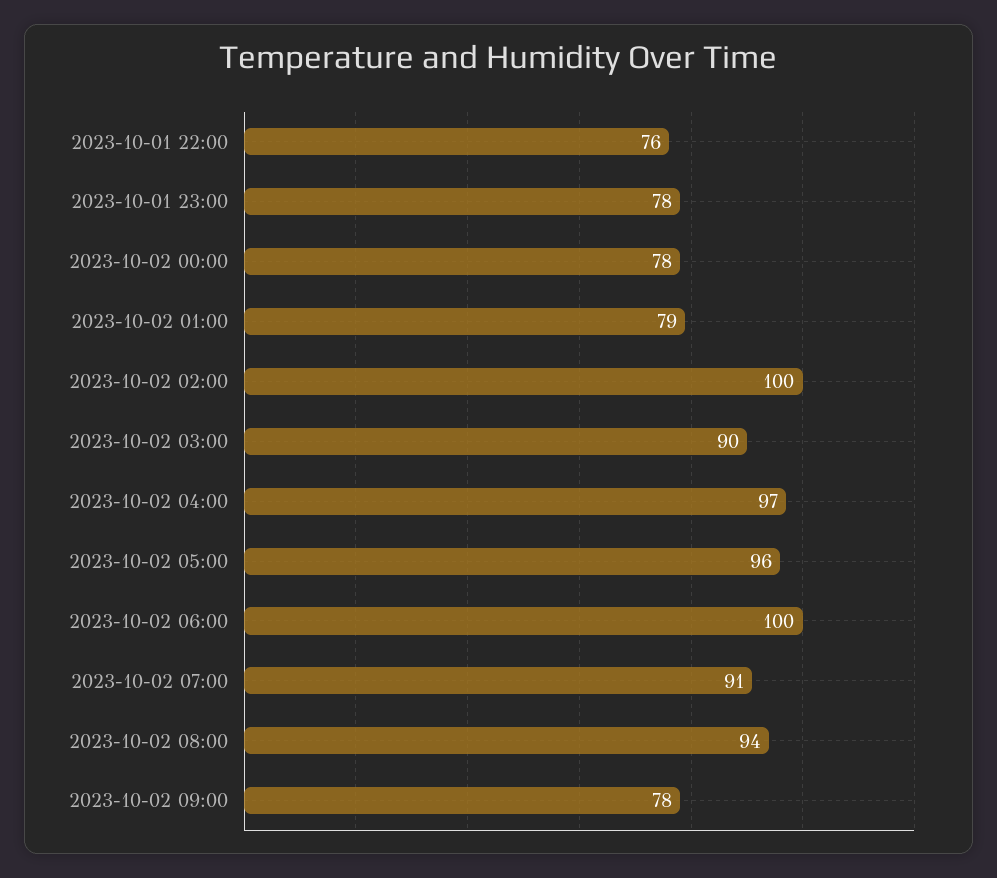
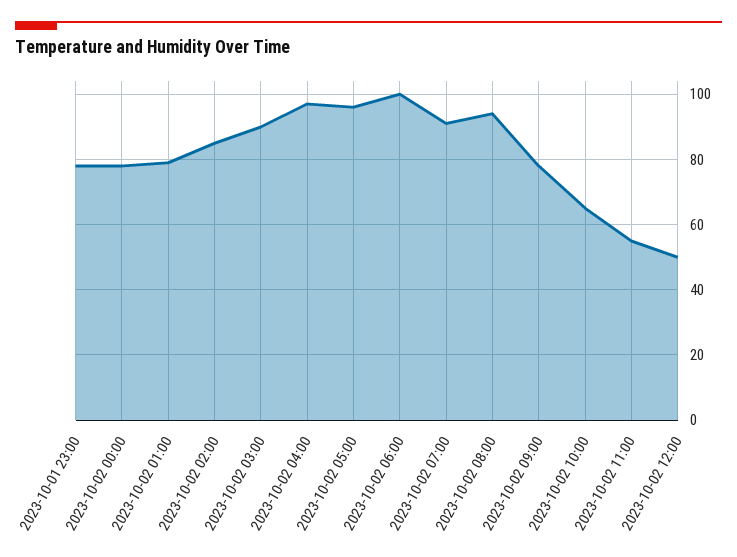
2023-10-01 22:00: 76 -> none
2023-10-02 02:00: 100 -> 85
2023-10-02 10:00: none -> 65
2023-10-02 11:00: none -> 55
2023-10-02 12:00: none -> 50

